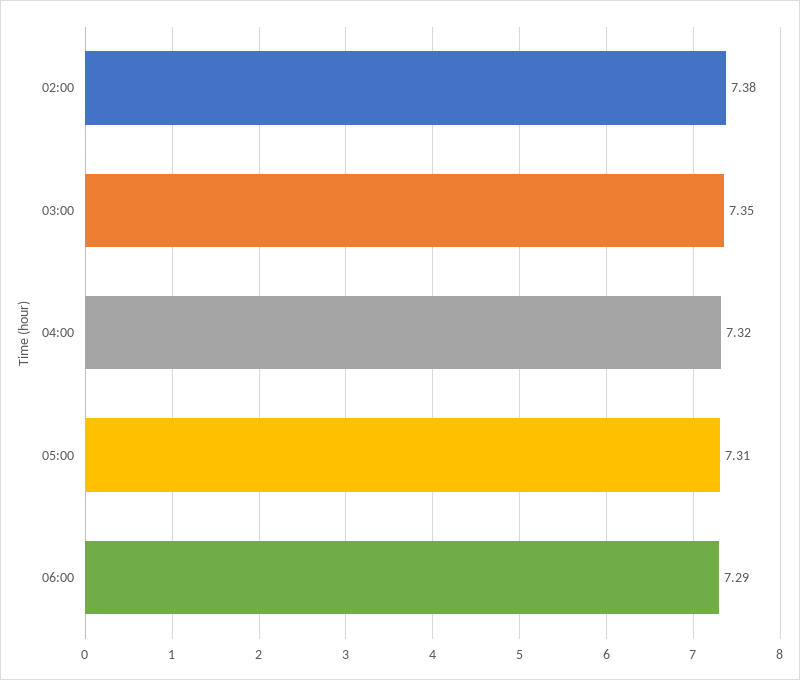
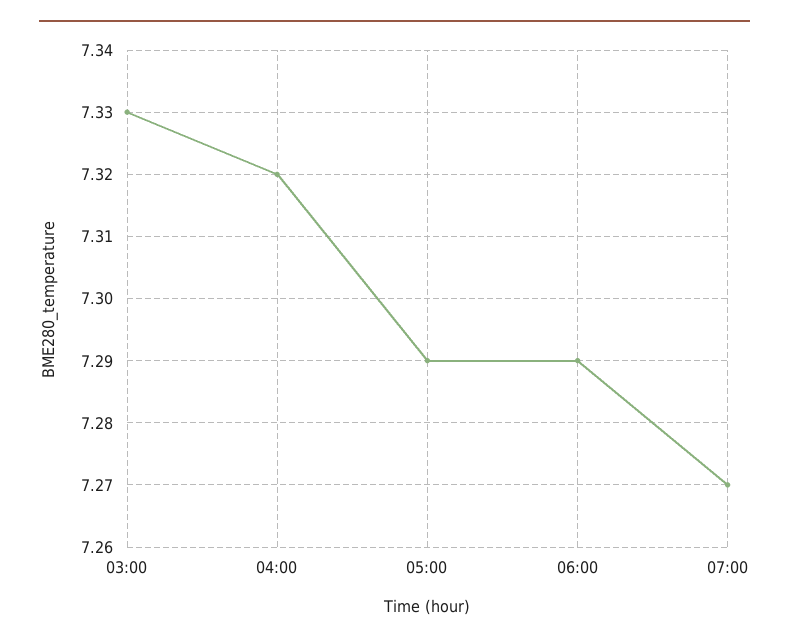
02:00: 7.38 -> none
03:00: 7.35 -> 7.33
05:00: 7.31 -> 7.29
07:00: none -> 7.27

